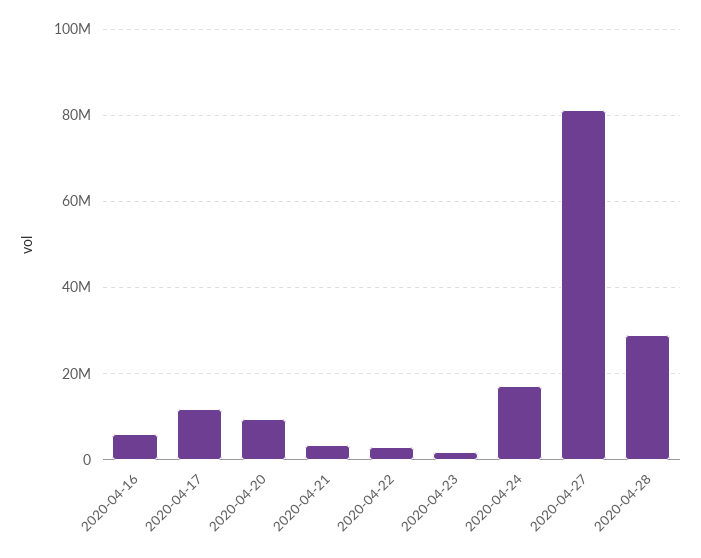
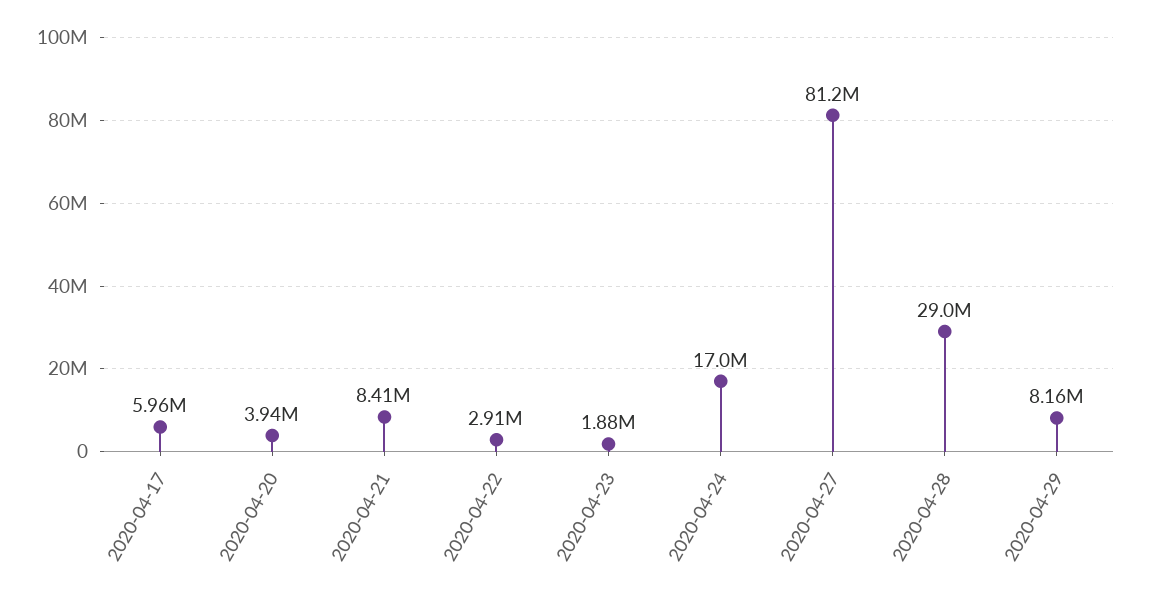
2020-04-16: 6000000 -> none
2020-04-17: 12000000 -> 5960000
2020-04-20: 10000000 -> 3940000
2020-04-21: 4000000 -> 8410000
2020-04-29: none -> 8160000

